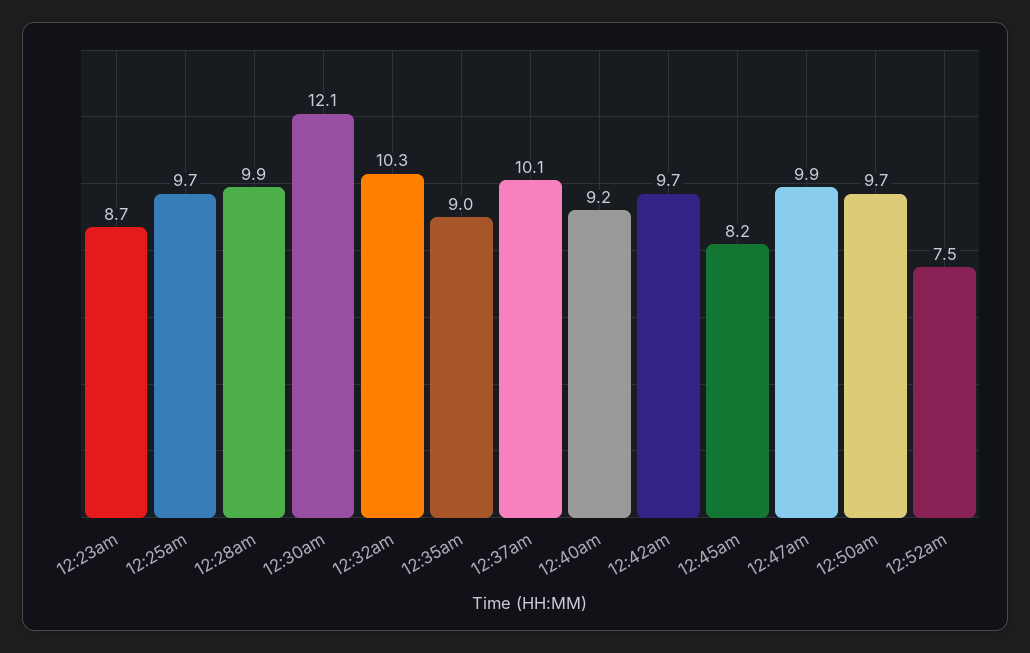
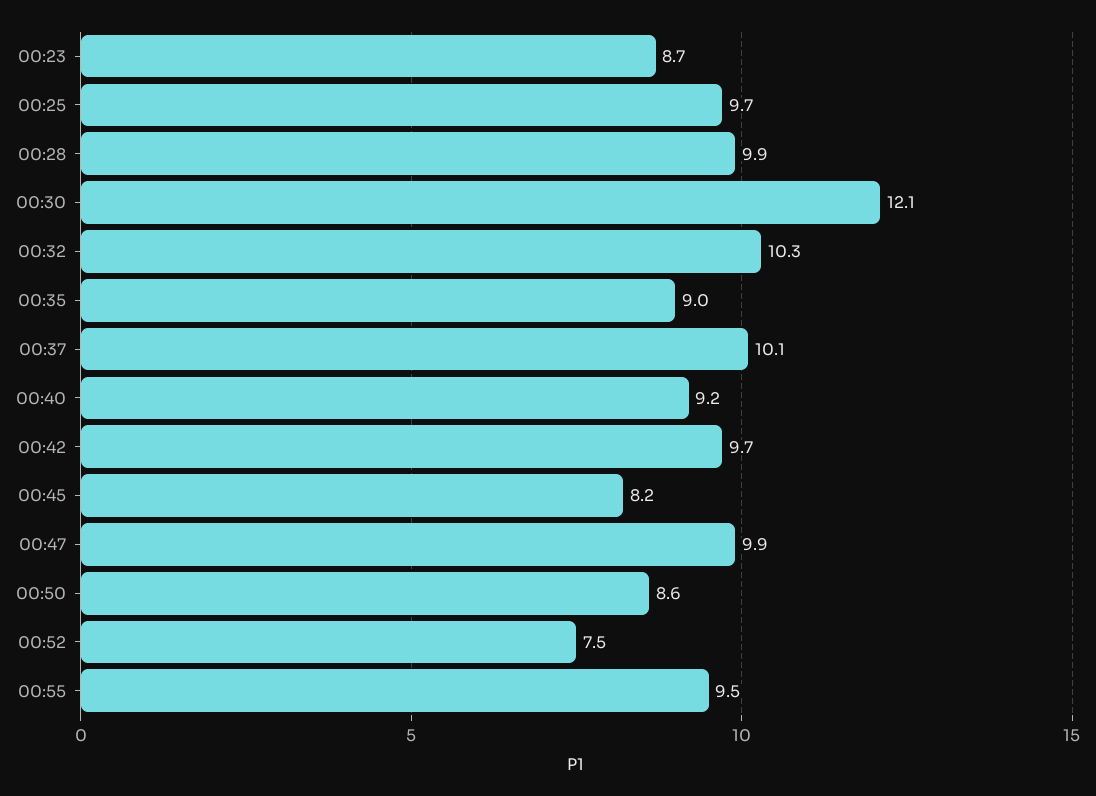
12:50am: 9.7 -> 8.6
00:55: none -> 9.5

